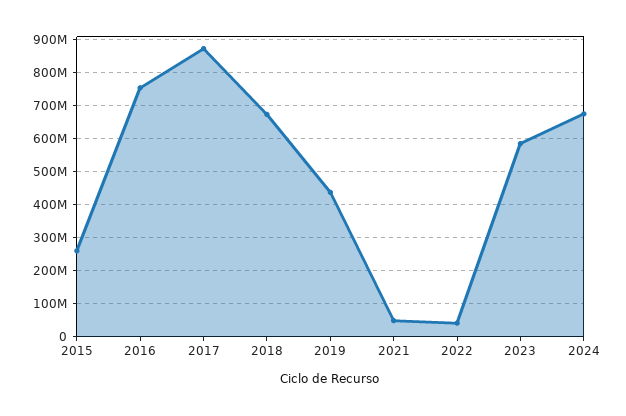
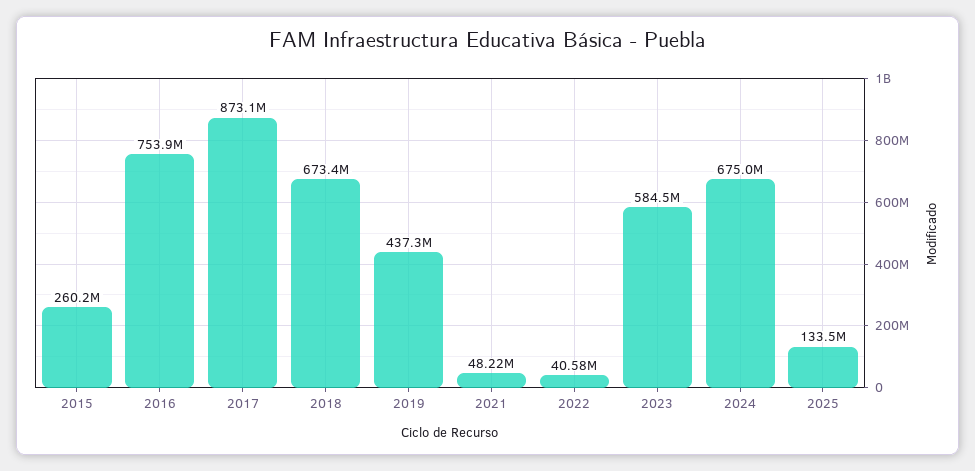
2025: none -> 133500000

